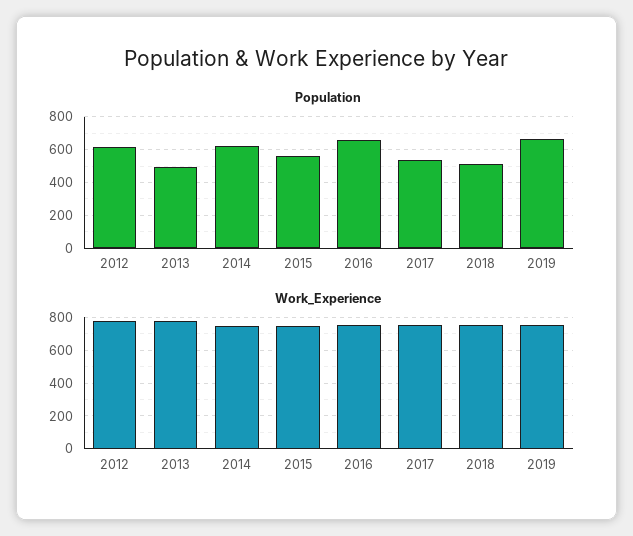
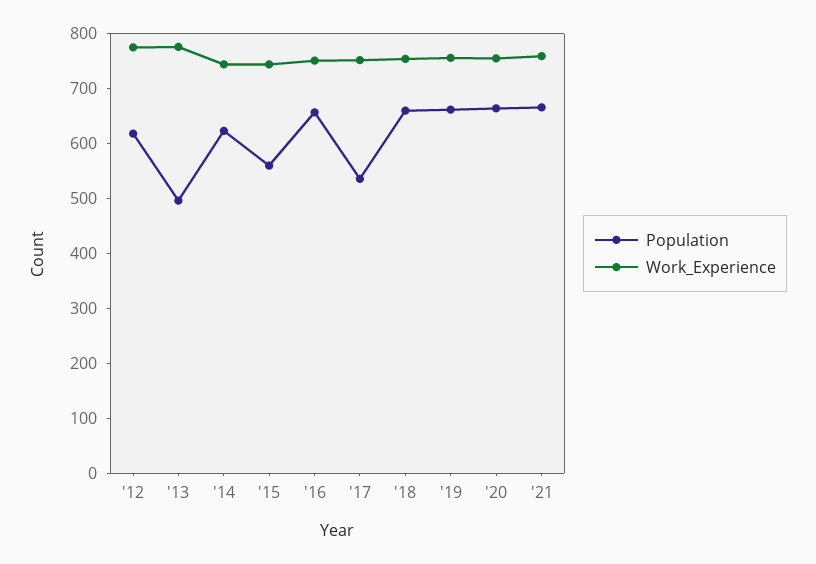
Population, 2018: 500 -> 660
Population, '20: none -> 660
Work_Experience, '20: none -> 760
Population, '21: none -> 660
Work_Experience, '21: none -> 760

